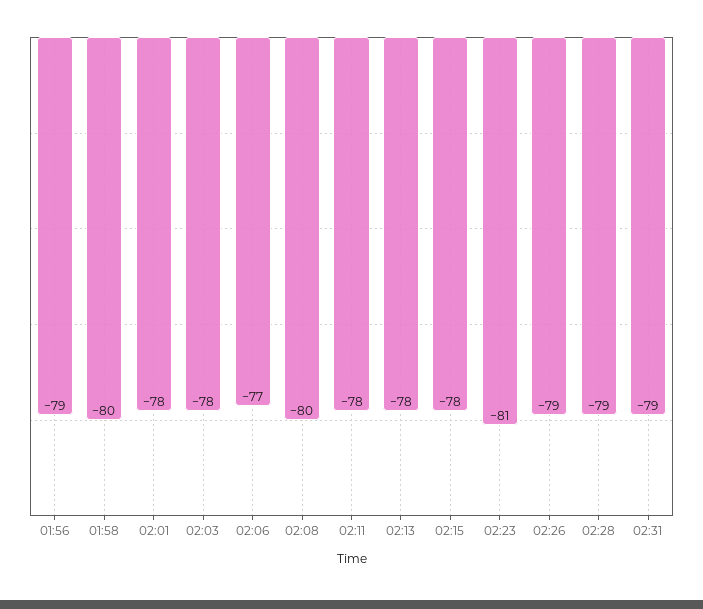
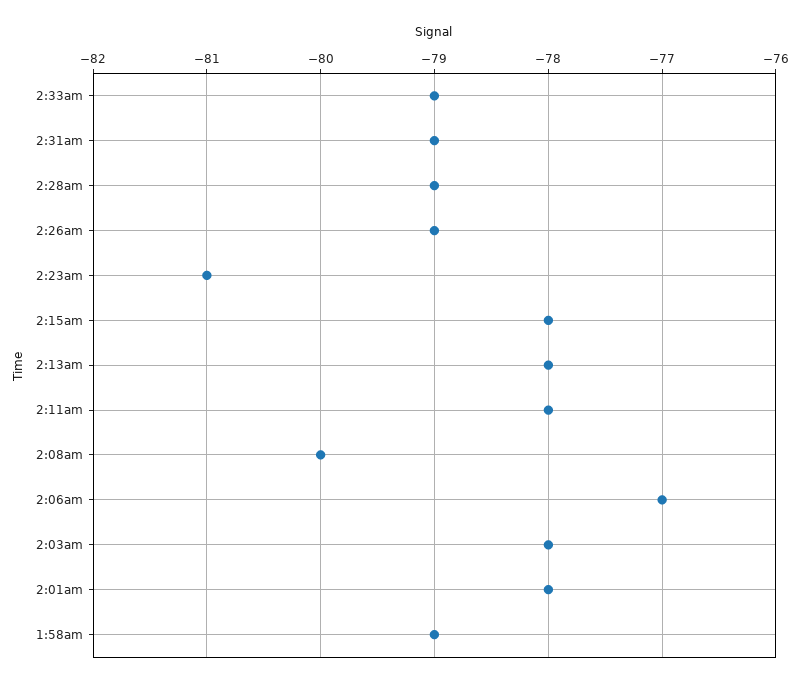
01:56: -79 -> none
01:58: -80 -> -79
2:33am: none -> -79

